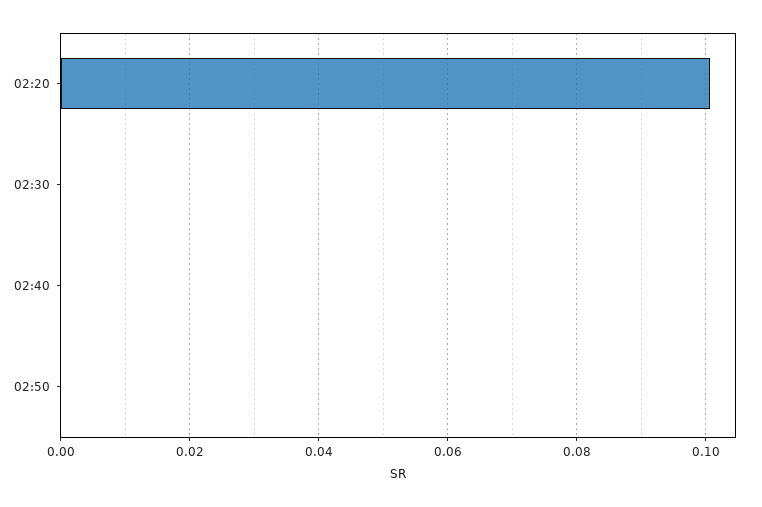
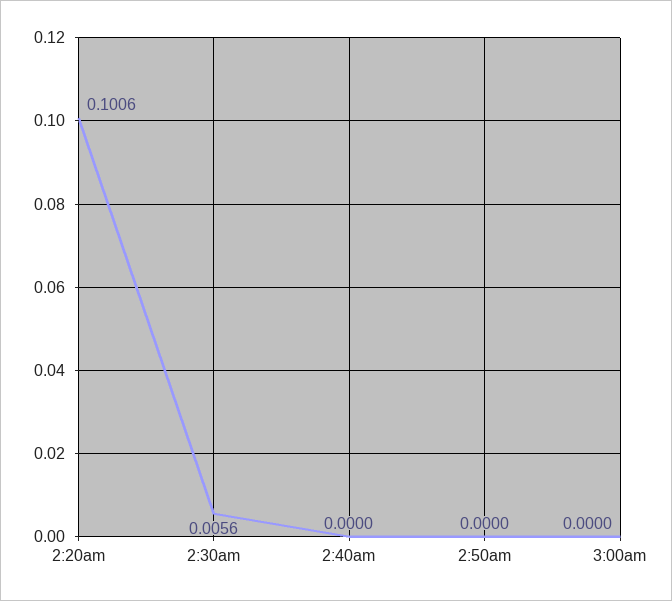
02:30: 0 -> 0.0056
3:00am: none -> 0

